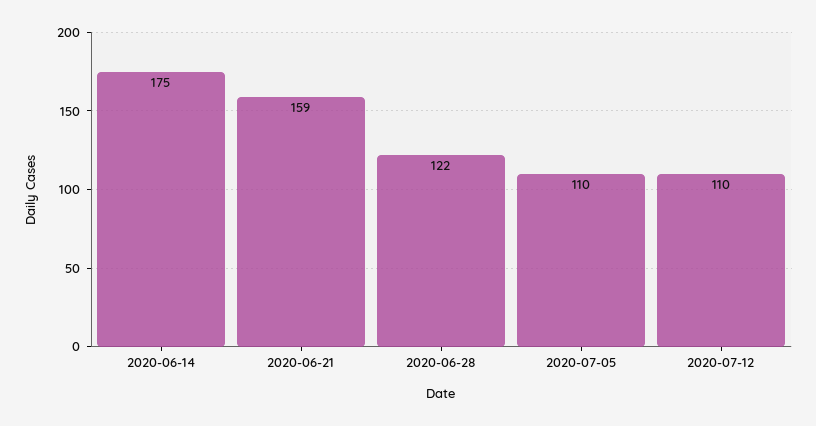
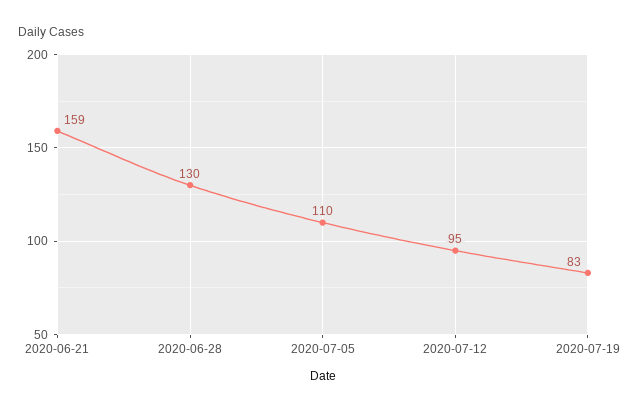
2020-06-14: 175 -> none
2020-06-28: 122 -> 130
2020-07-12: 110 -> 95
2020-07-19: none -> 83

